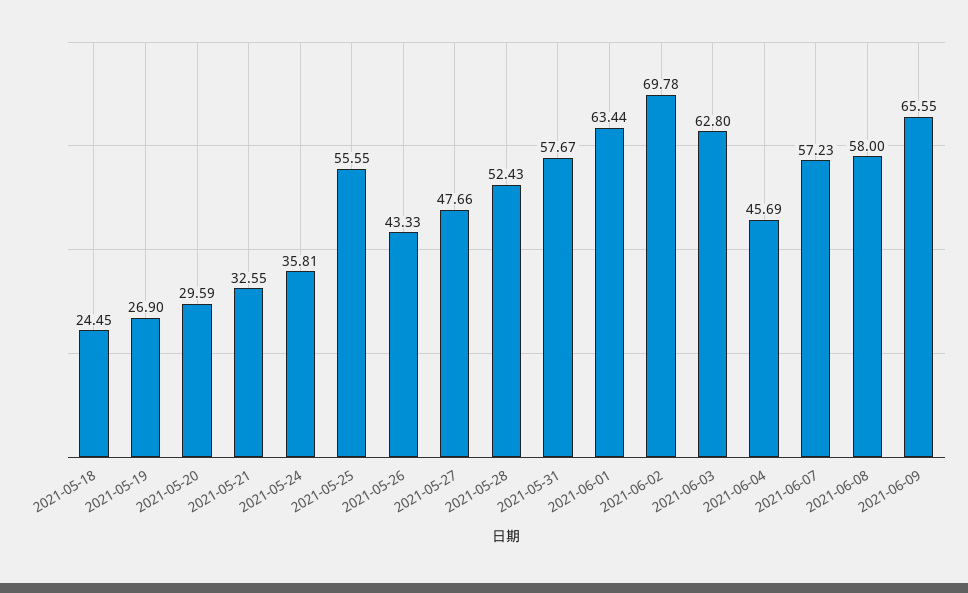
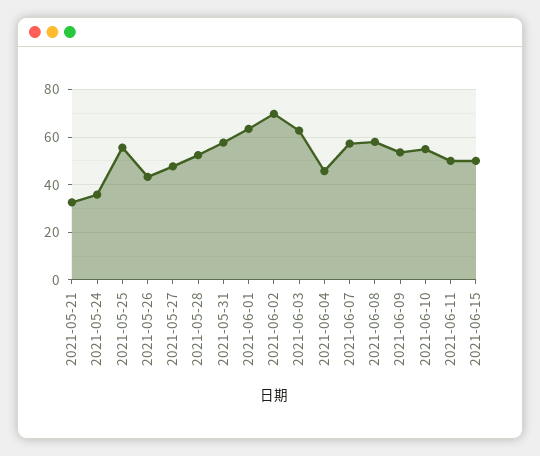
2021-05-18: 24.45 -> none
2021-05-19: 26.9 -> none
2021-05-20: 29.59 -> none
2021-06-09: 65.55 -> 55
2021-06-10: none -> 55
2021-06-11: none -> 50
2021-06-15: none -> 50

